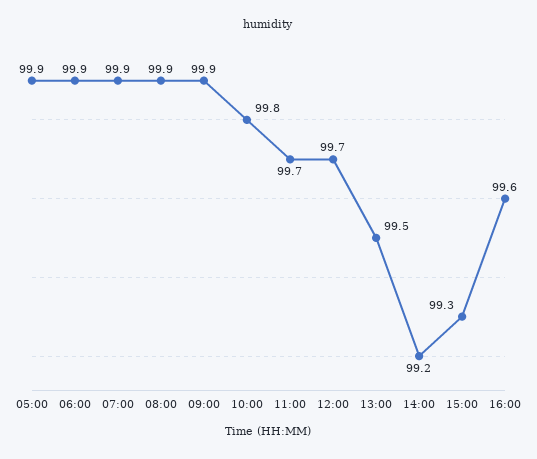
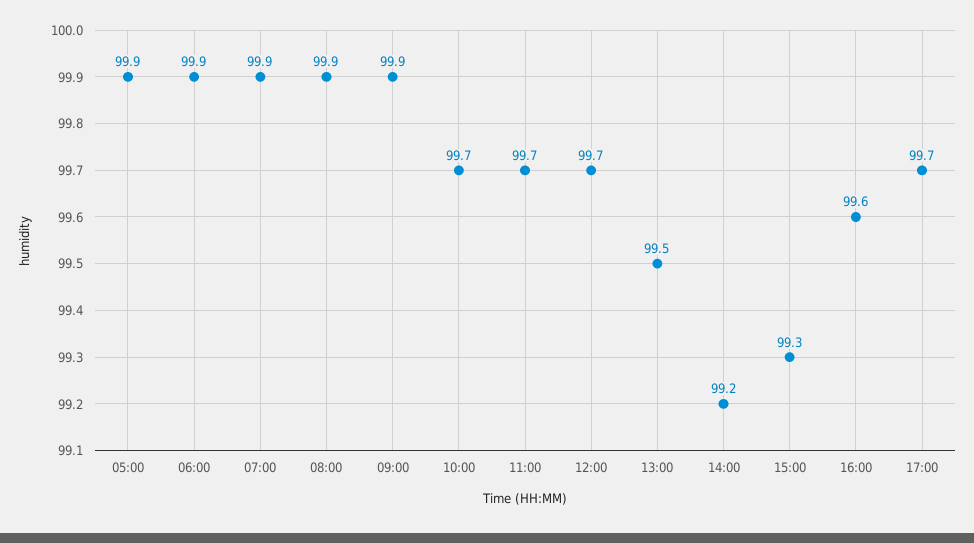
10:00: 99.8 -> 99.7
17:00: none -> 99.7

